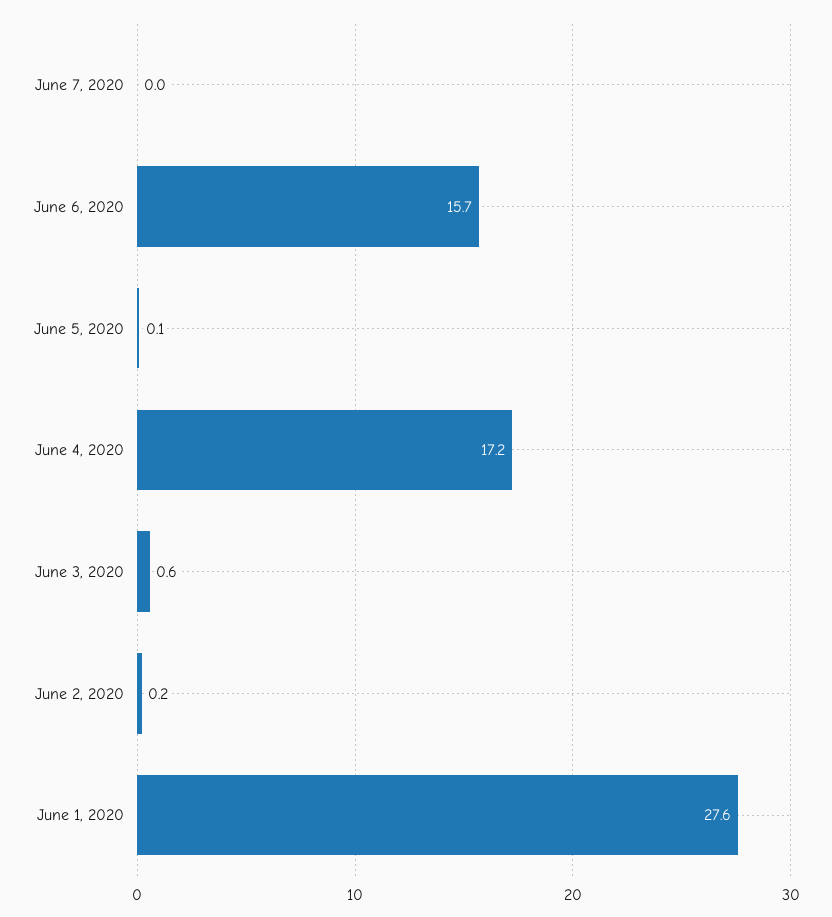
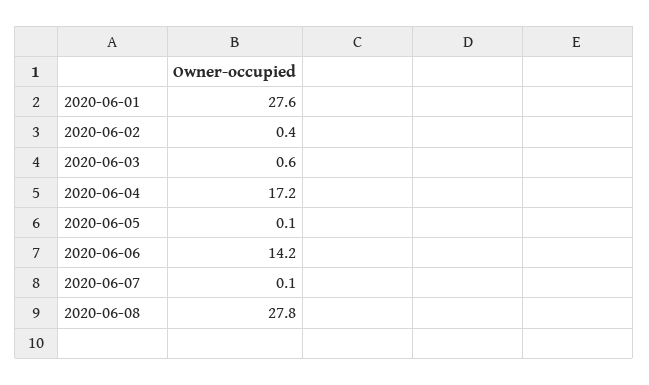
June 7, 2020: 0 -> 0.1
June 6, 2020: 15.7 -> 14.2
June 2, 2020: 0.2 -> 0.4
2020-06-08: none -> 27.8

